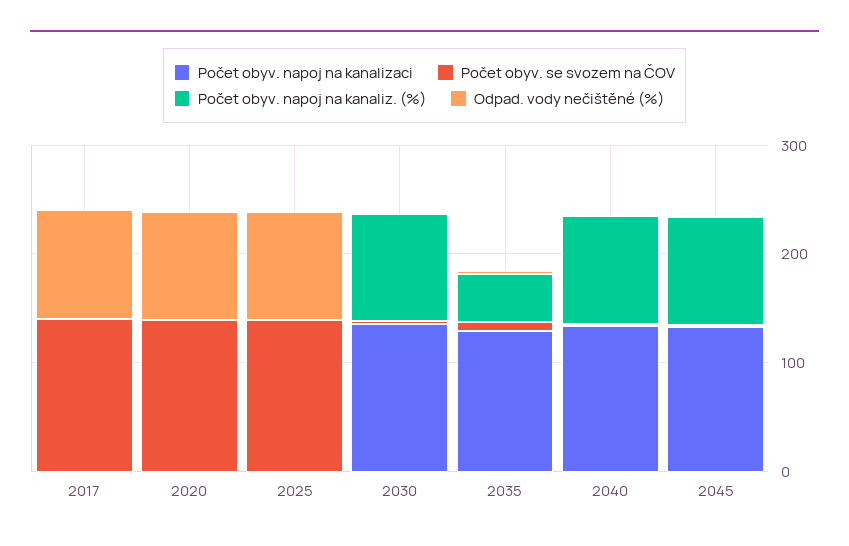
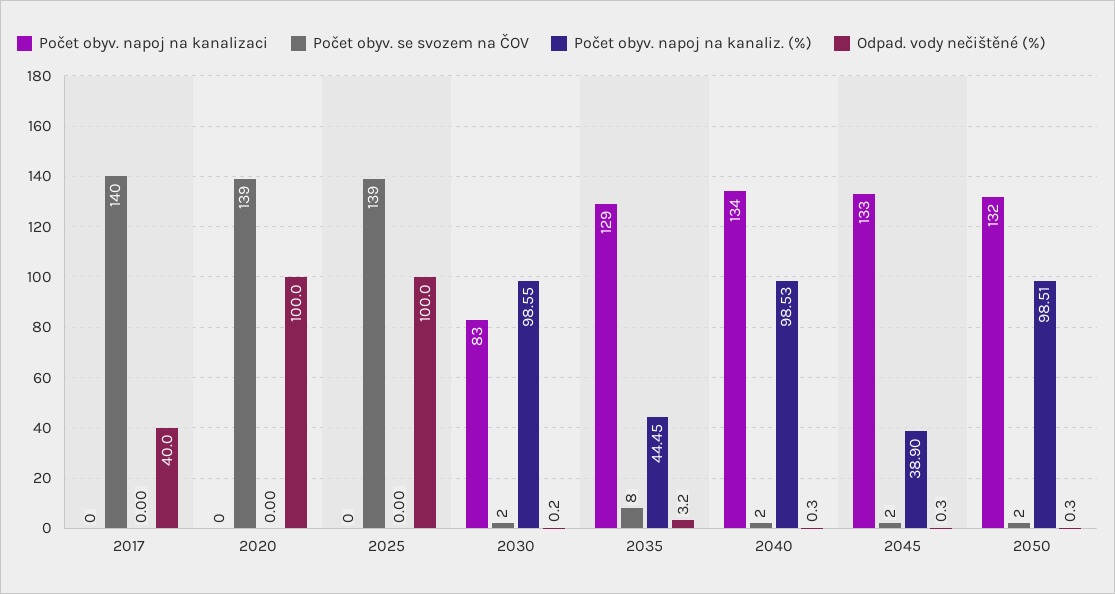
Odpad. vody nečištěné (%), 2017: 100 -> 40
Počet obyv. napoj na kanalizaci, 2030: 140 -> 83
Počet obyv. napoj na kanaliz. (%), 2045: 100 -> 38.9
Počet obyv. napoj na kanalizaci, 2050: none -> 132
Počet obyv. se svozem na ČOV, 2050: none -> 2
Počet obyv. napoj na kanaliz. (%), 2050: none -> 98.51
Odpad. vody nečištěné (%), 2050: none -> 0.3

